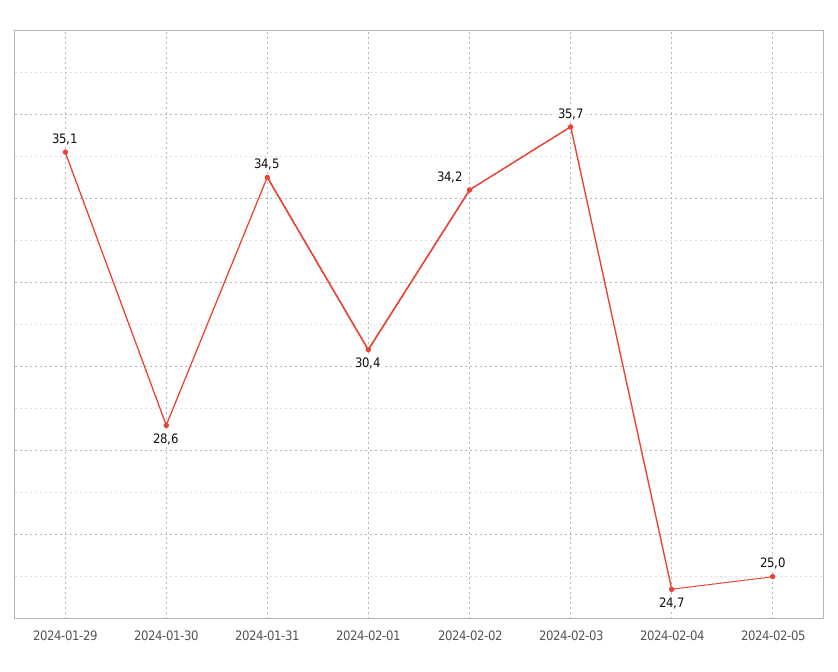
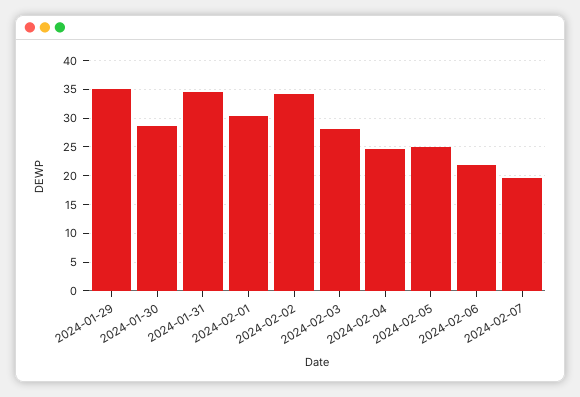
2024-02-03: 35.7 -> 27.5
2024-02-06: none -> 22.5
2024-02-07: none -> 20

